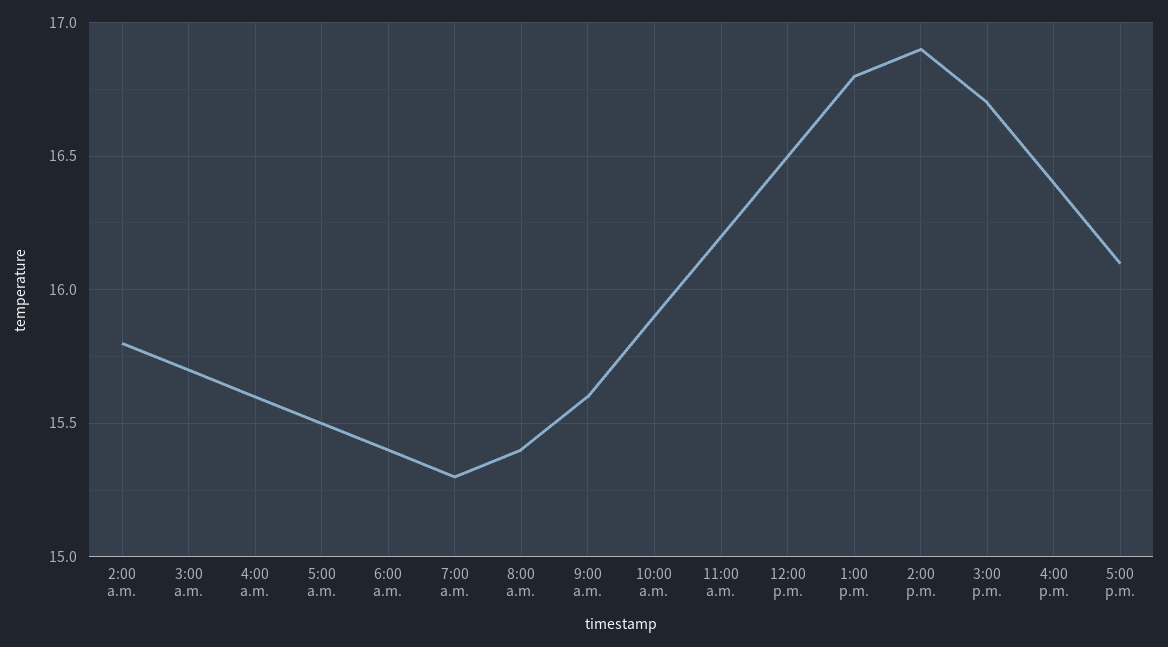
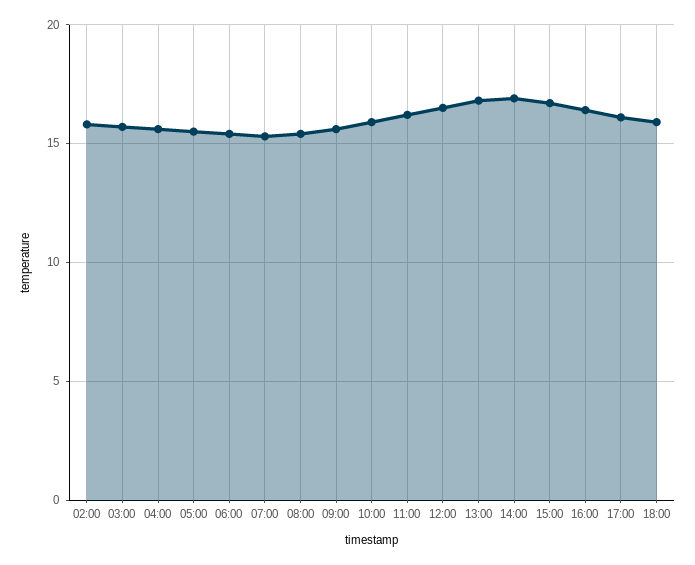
18:00: none -> 16

